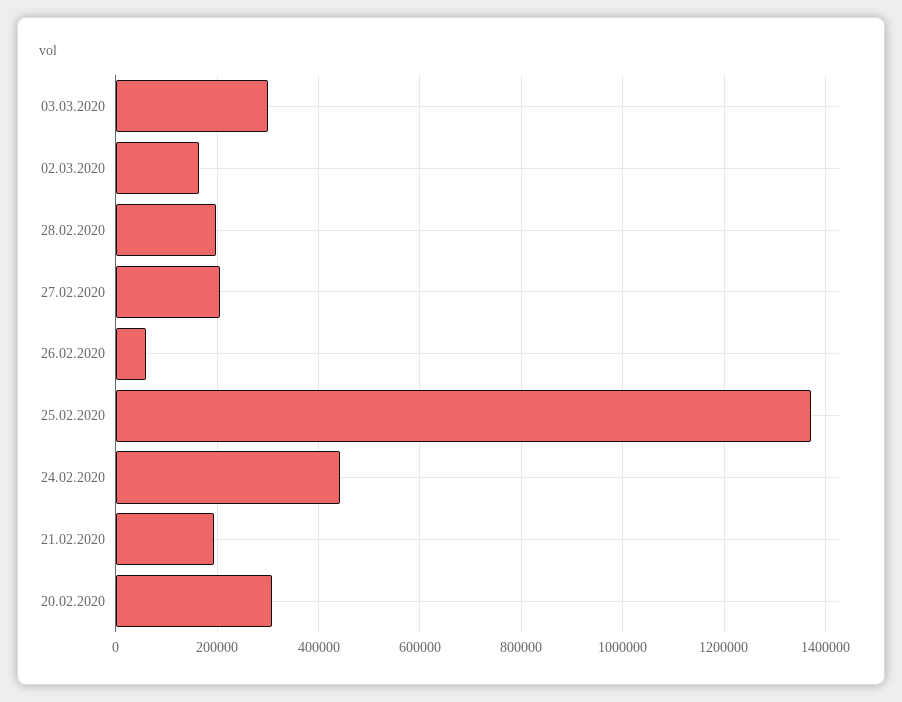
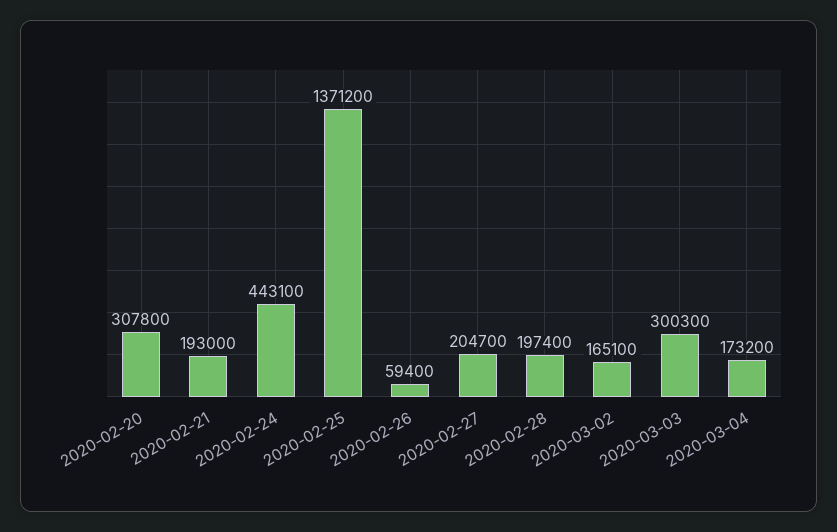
2020-03-04: none -> 173200

